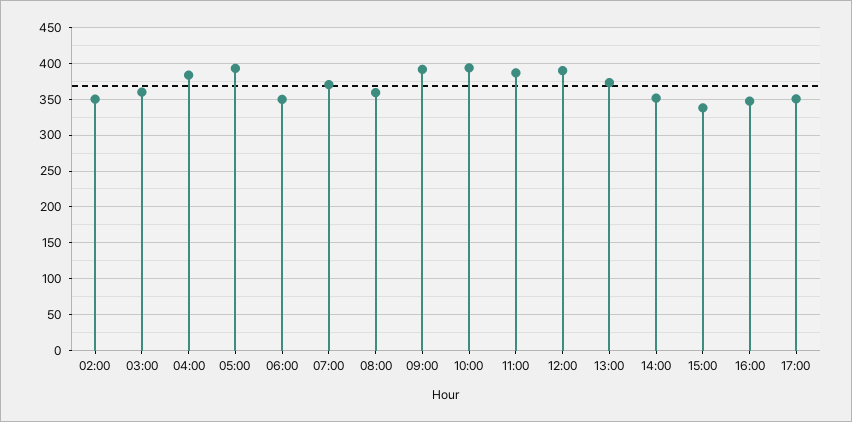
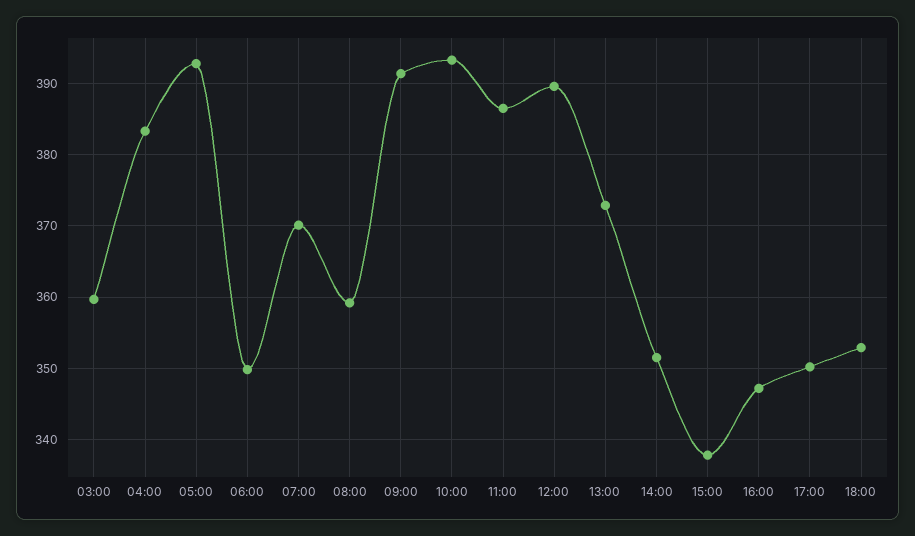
02:00: 350 -> none
18:00: none -> 353

